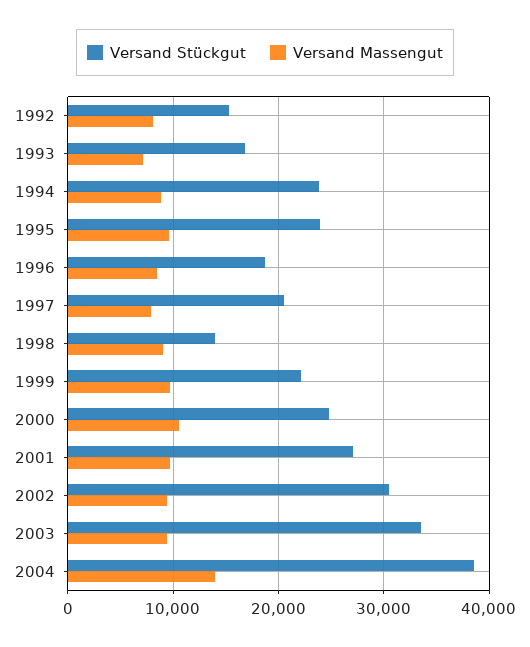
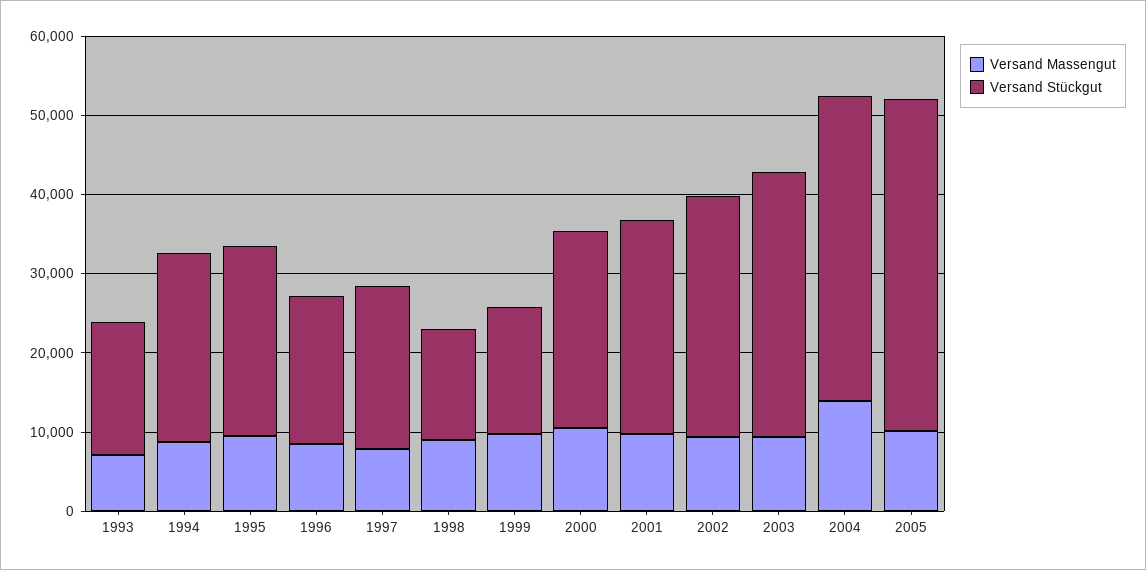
Versand Stückgut, 1992: 15000 -> none
Versand Massengut, 1992: 8000 -> none
Versand Stückgut, 1999: 22000 -> 16000
Versand Massengut, 2005: none -> 10000
Versand Stückgut, 2005: none -> 42000

